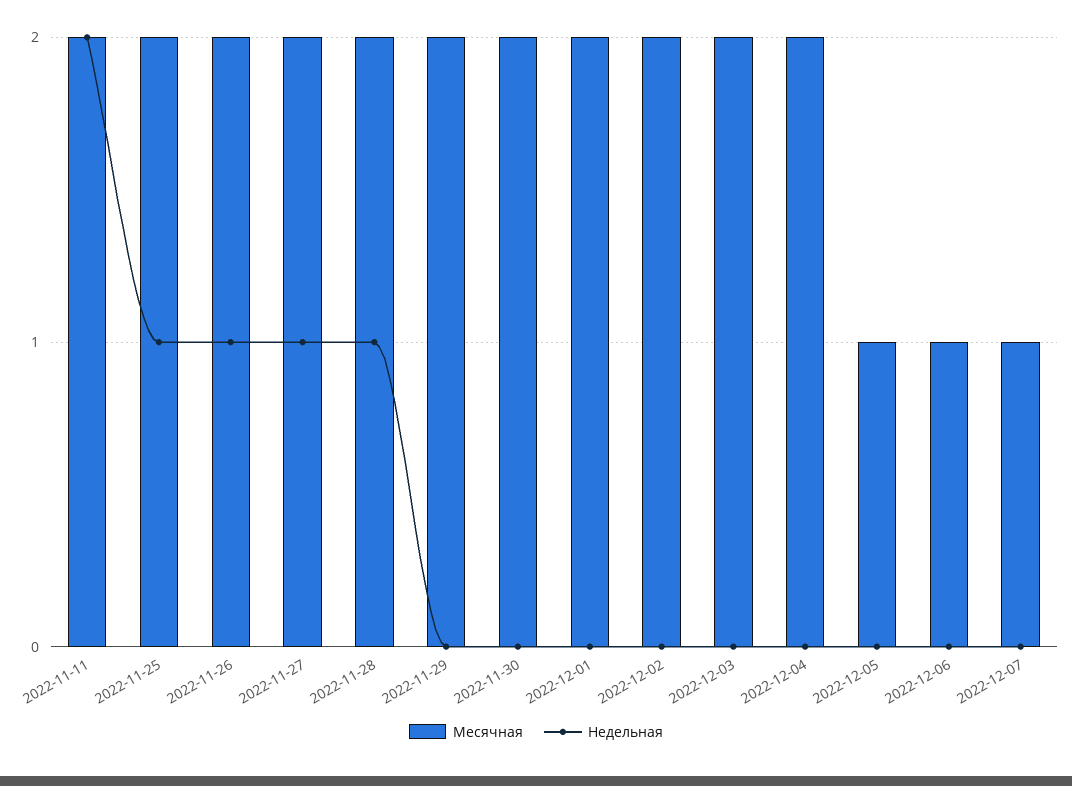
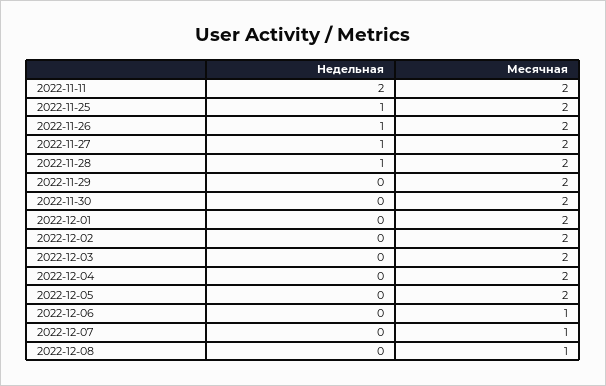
Месячная, 2022-12-05: 1 -> 2
Недельная, 2022-12-08: none -> 0
Месячная, 2022-12-08: none -> 1

